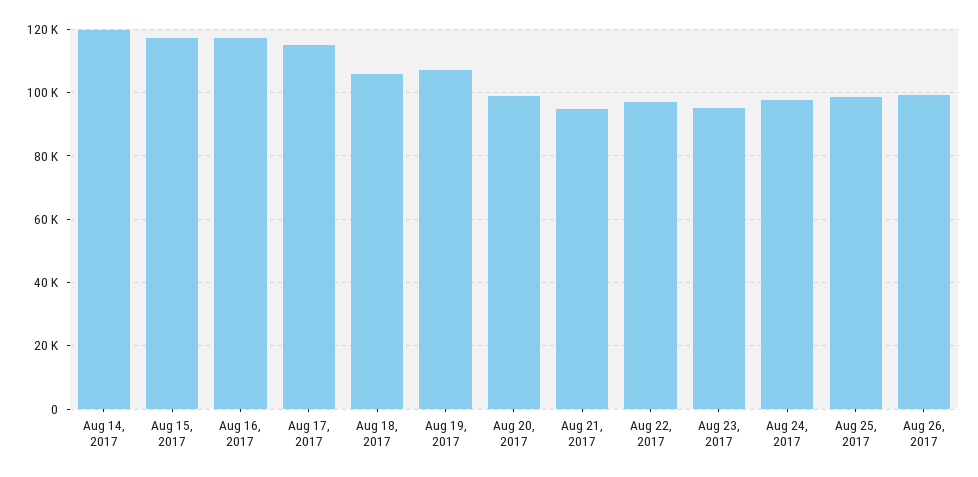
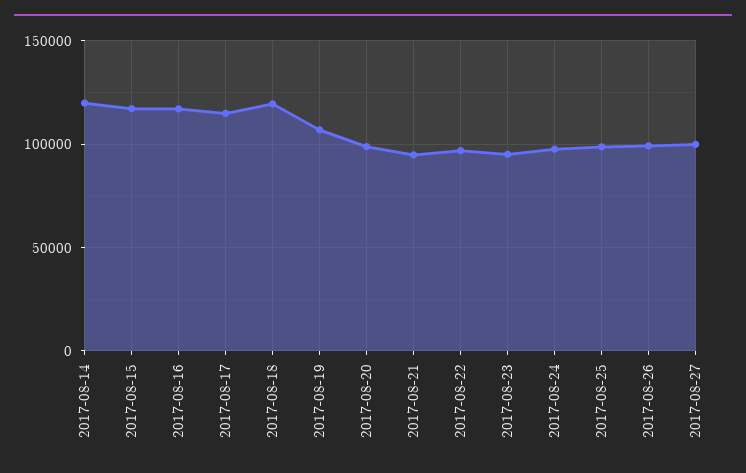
Aug 18, 2017: 106000 -> 120000
2017-08-27: none -> 100000

